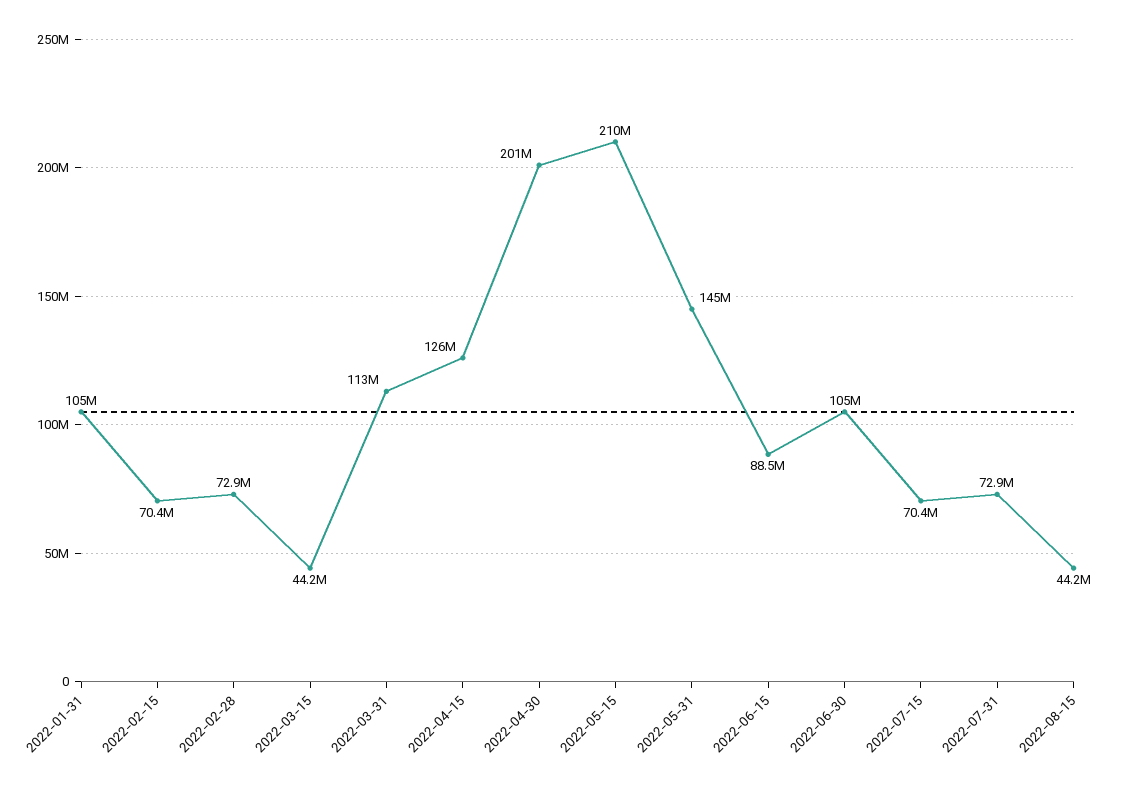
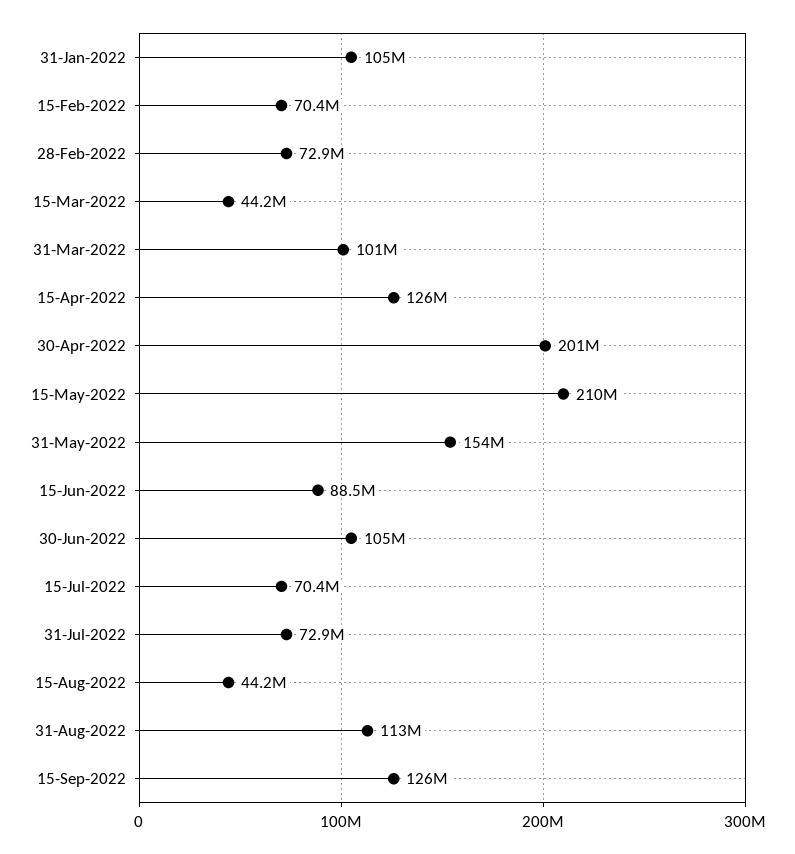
2022-03-31: 113000000 -> 101000000
2022-05-31: 145000000 -> 154000000
31-Aug-2022: none -> 113000000
15-Sep-2022: none -> 126000000

